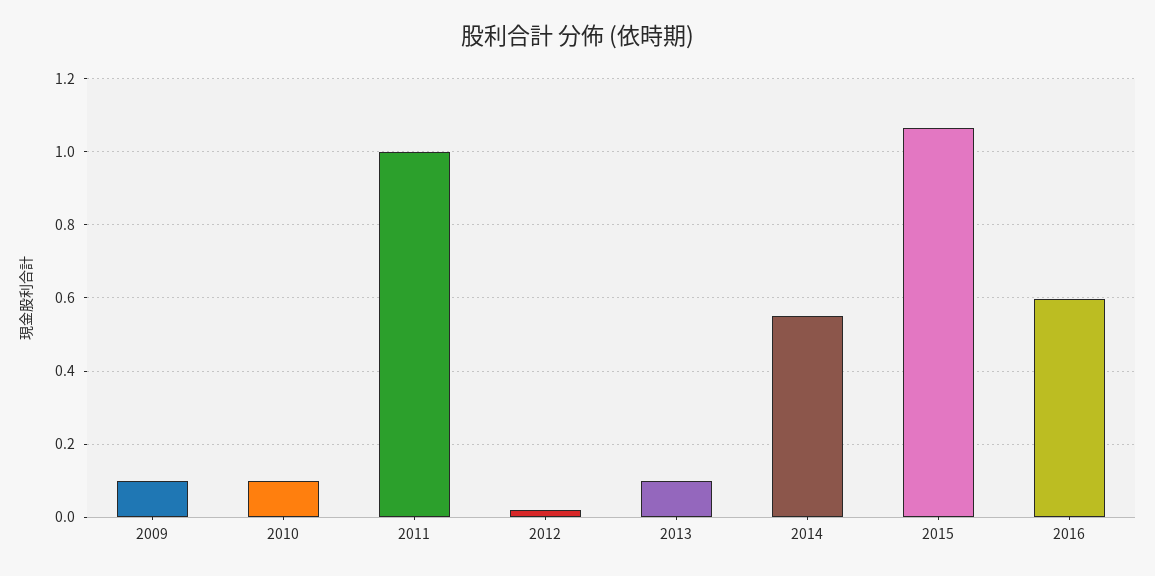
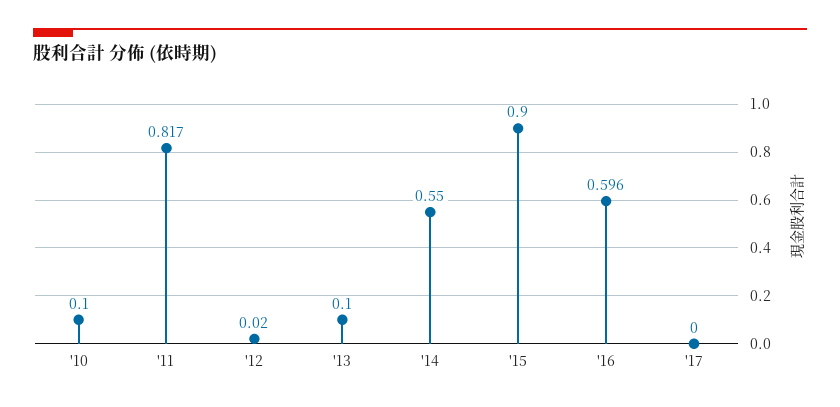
2009: 0.1 -> none
2011: 1 -> 0.817
2015: 1.06 -> 0.9
'17: none -> 0

